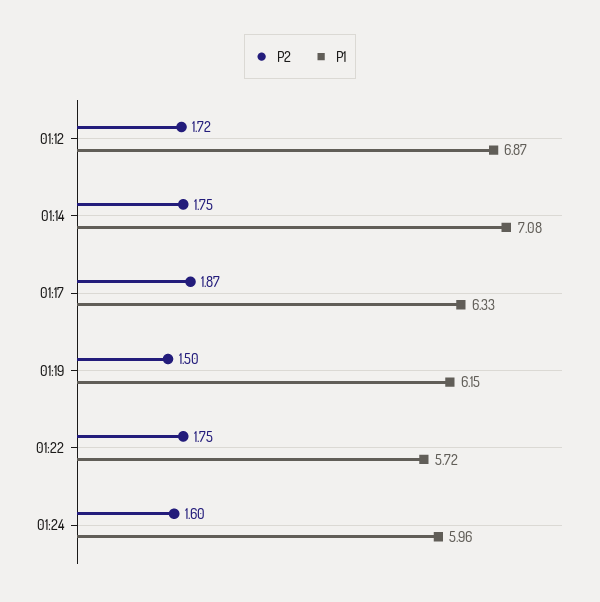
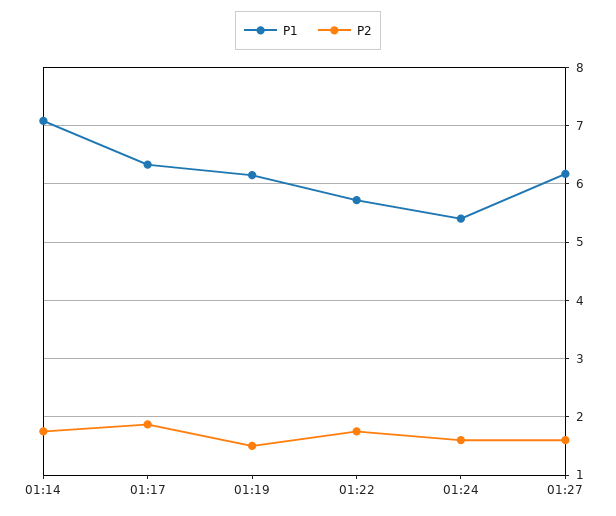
P2, 01:12: 1.72 -> none
P1, 01:12: 6.87 -> none
P1, 01:24: 5.96 -> 5.4
P1, 01:27: none -> 6.2
P2, 01:27: none -> 1.6

